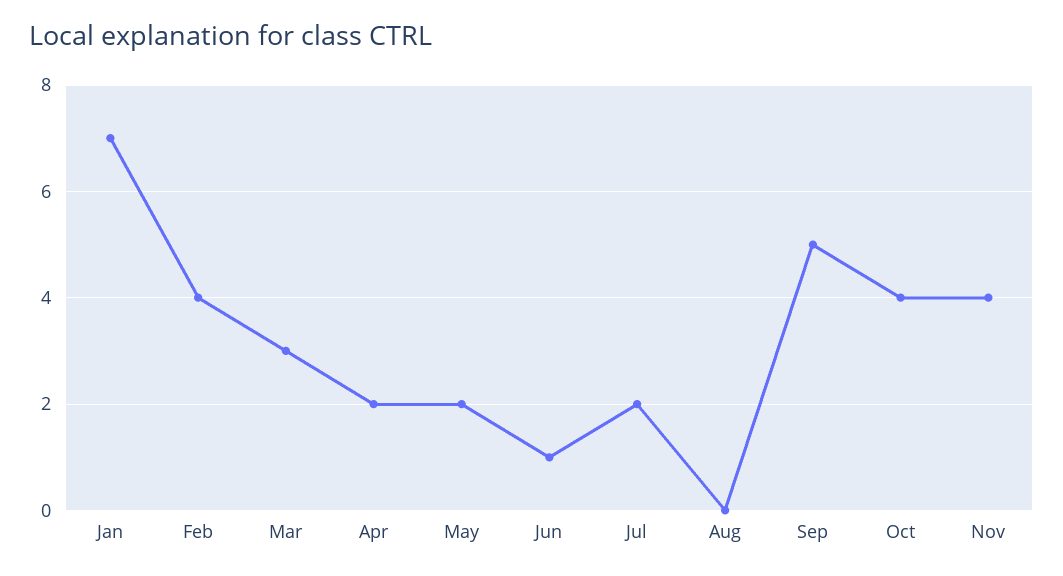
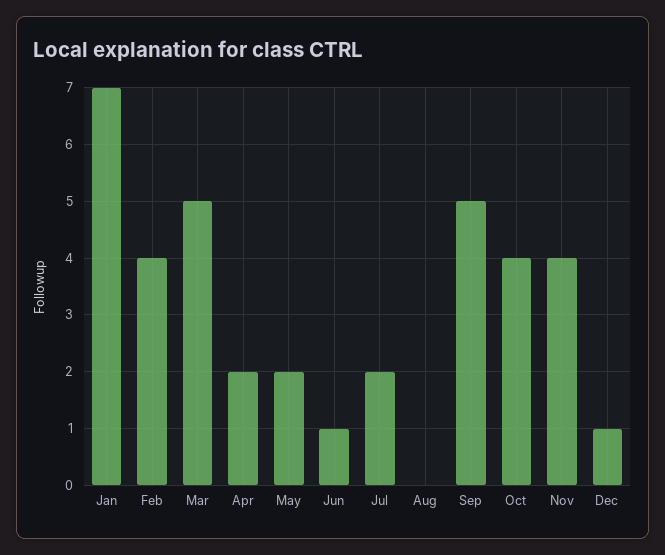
Mar: 3 -> 5
Dec: none -> 1

